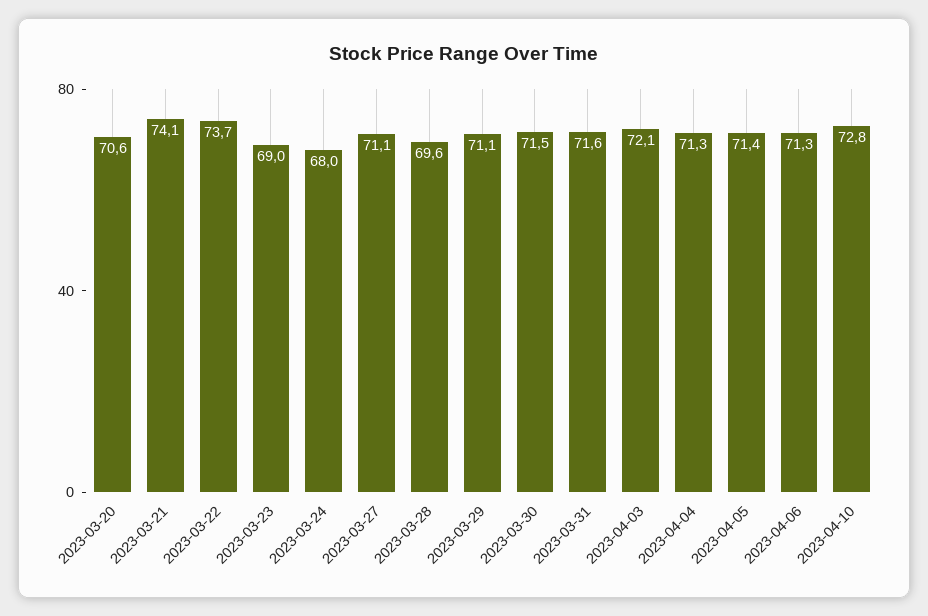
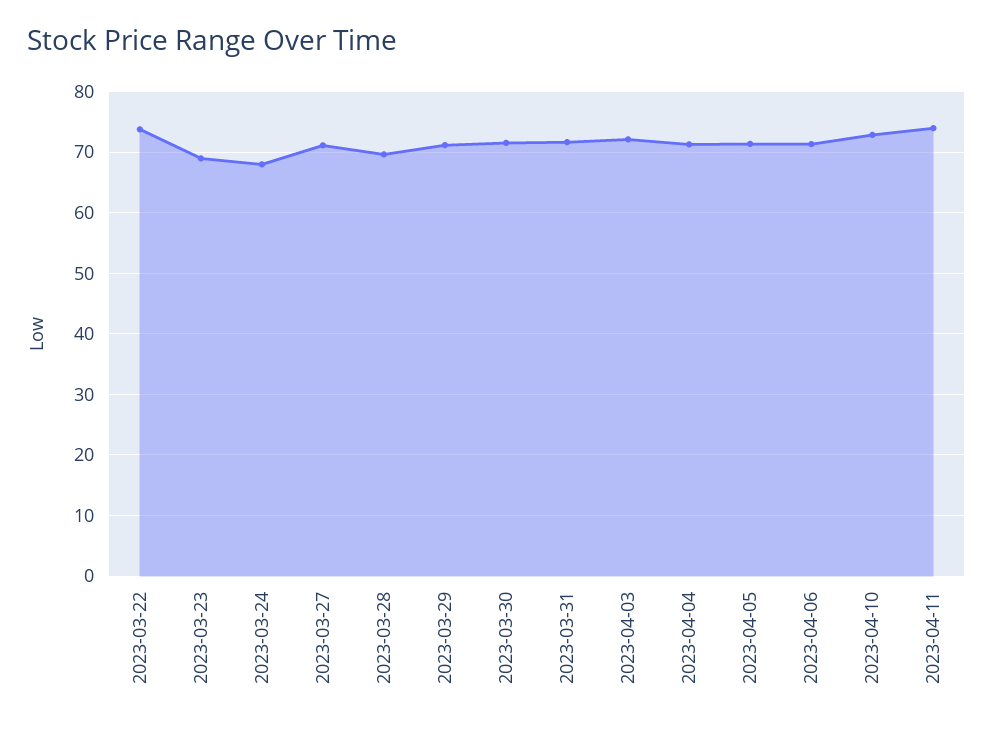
2023-03-20: 70.6 -> none
2023-03-21: 74.1 -> none
2023-04-11: none -> 74

